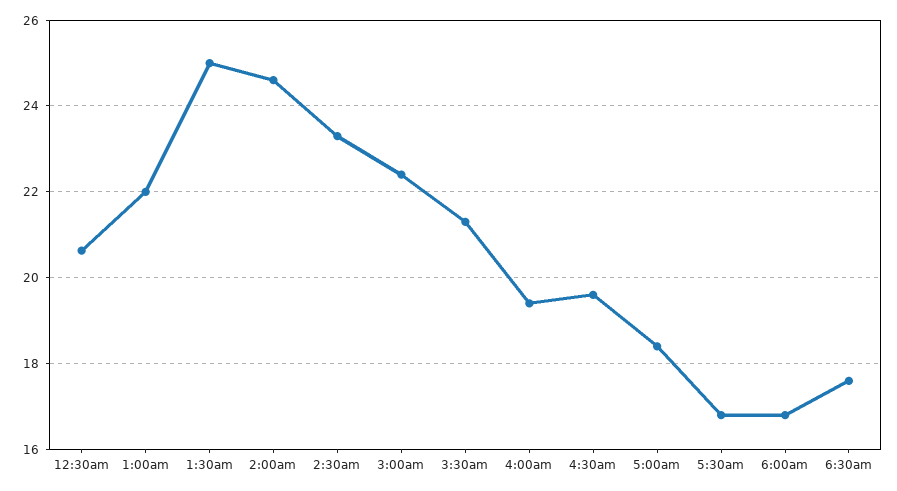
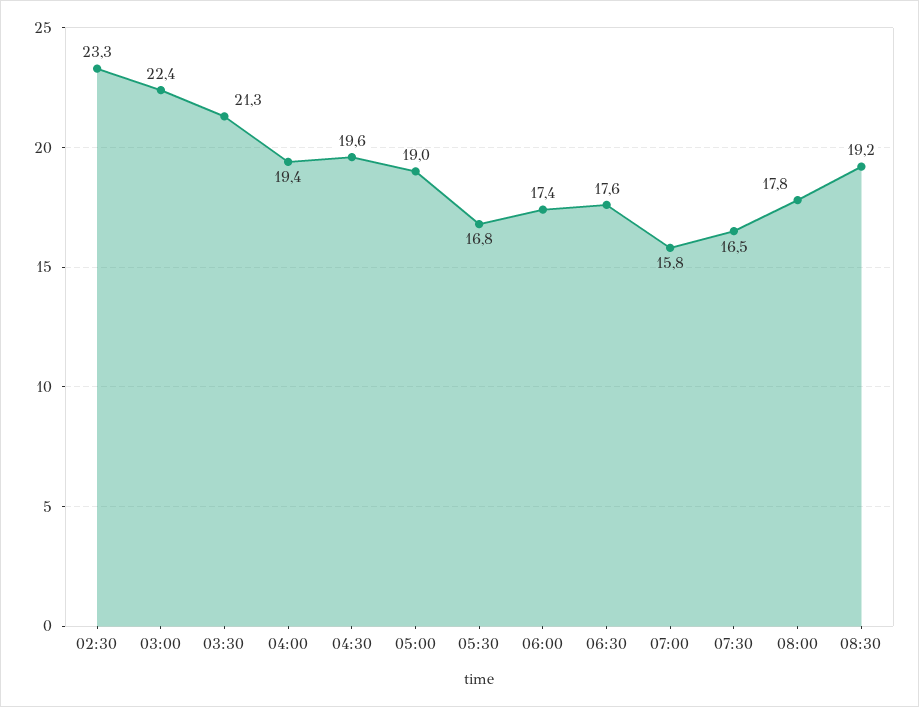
12:30am: 20.6 -> none
1:00am: 22 -> none
1:30am: 25 -> none
2:00am: 24.6 -> none
5:00am: 18.4 -> 19
6:00am: 16.8 -> 17.4
07:00: none -> 15.8
07:30: none -> 16.5
08:00: none -> 17.8
08:30: none -> 19.2

